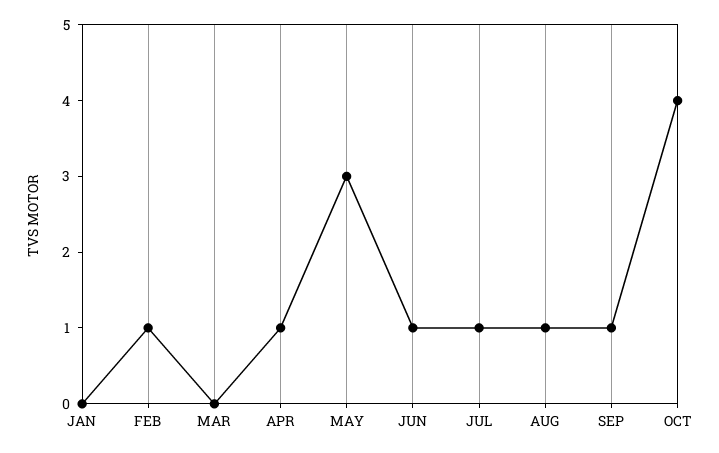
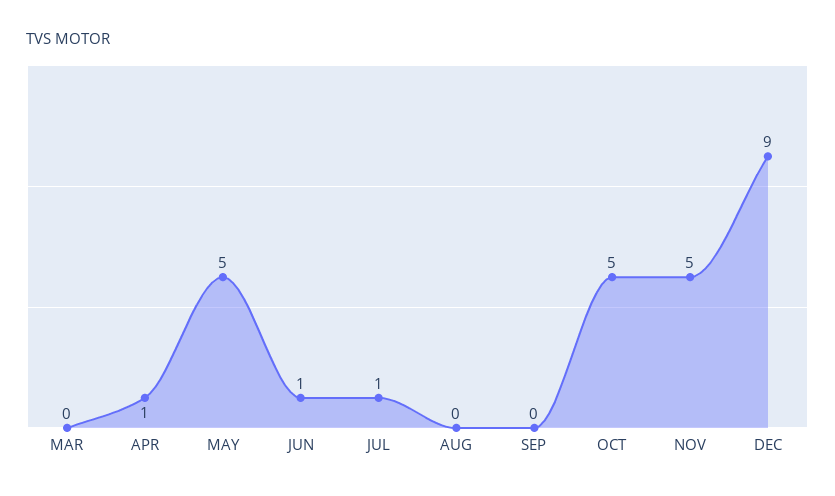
JAN: 0 -> none
FEB: 1 -> none
MAY: 3 -> 5
AUG: 1 -> 0
SEP: 1 -> 0
OCT: 4 -> 5
NOV: none -> 5
DEC: none -> 9

